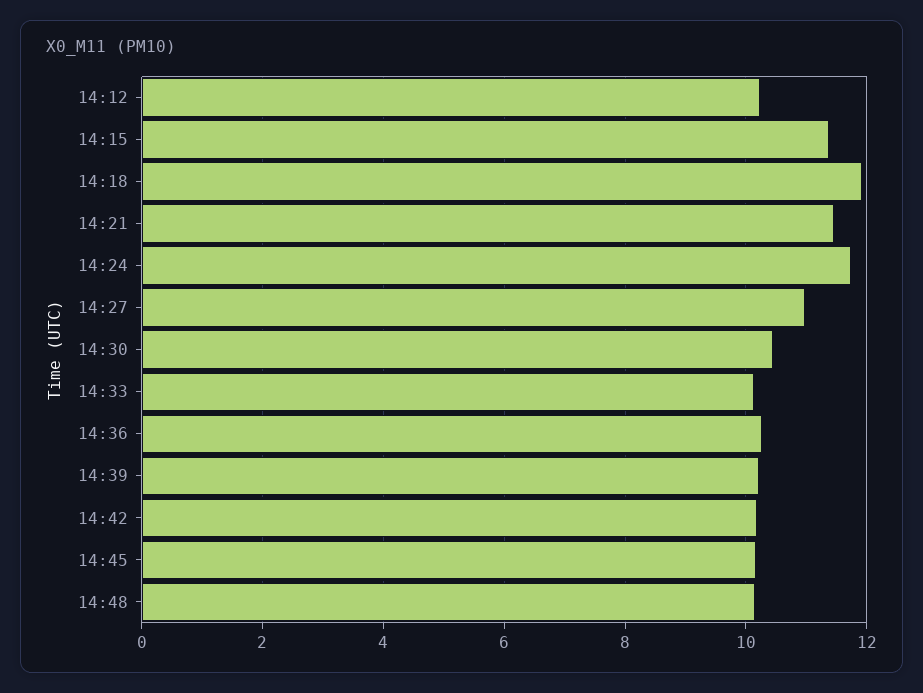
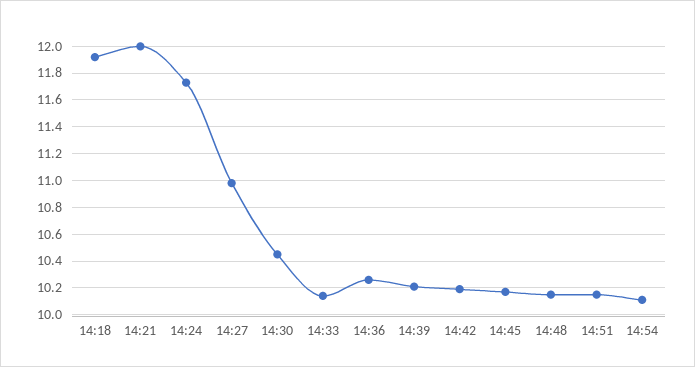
14:12: 10.2 -> none
14:15: 11.4 -> none
14:21: 11.4 -> 12
14:51: none -> 10.15
14:54: none -> 10.1

